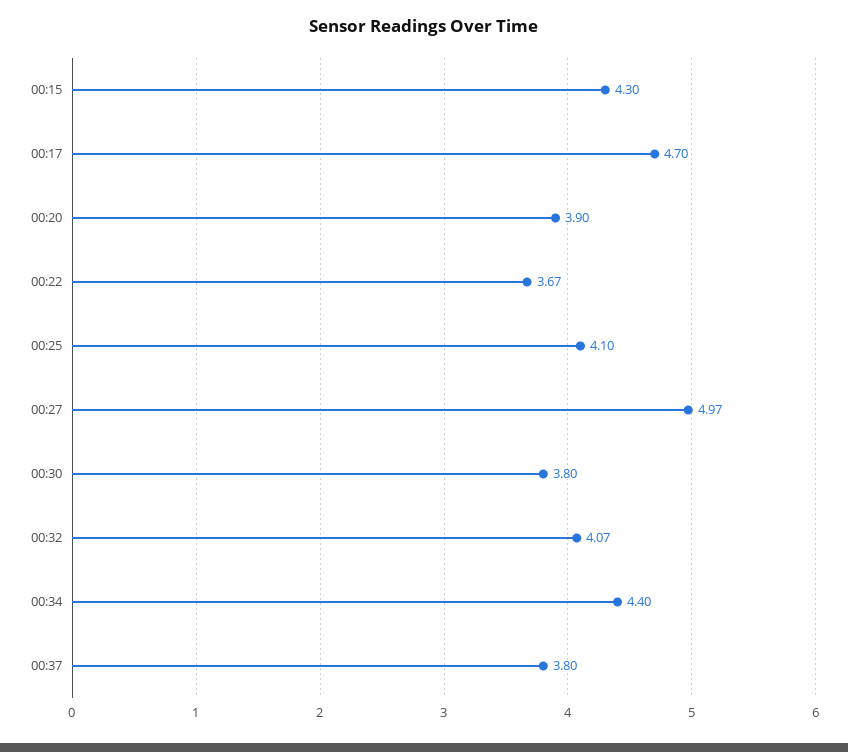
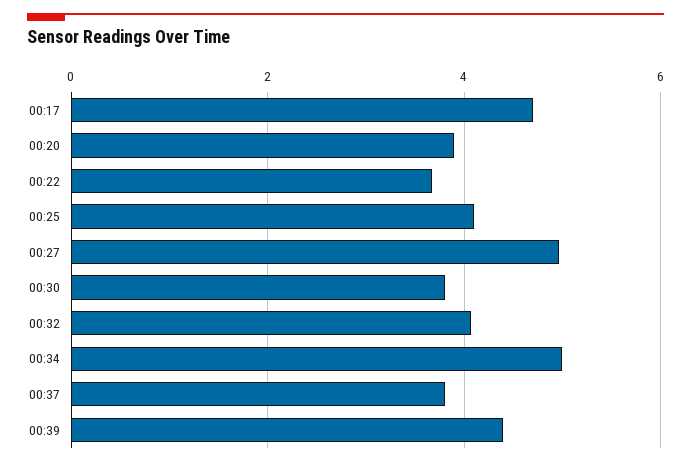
00:15: 4.3 -> none
00:34: 4.4 -> 5
00:39: none -> 4.4

